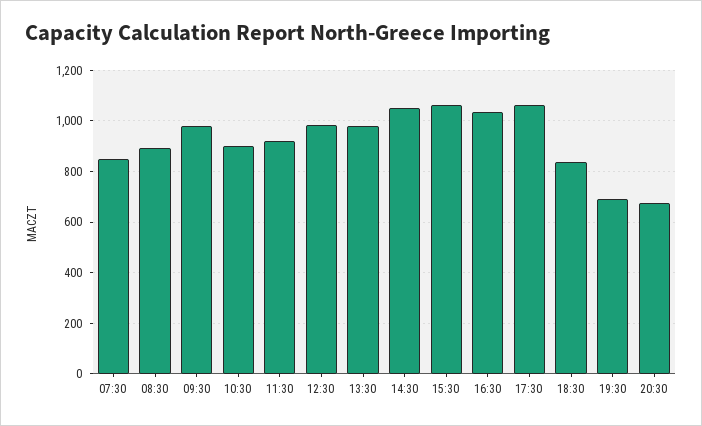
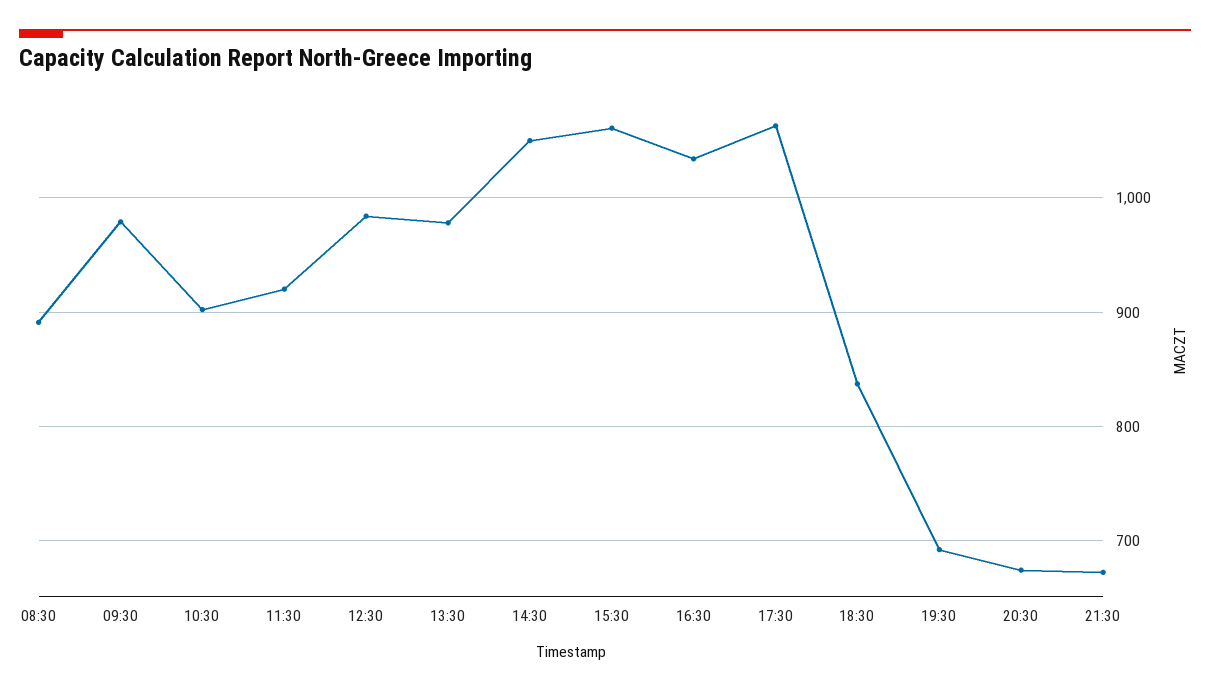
07:30: 850 -> none
21:30: none -> 670

